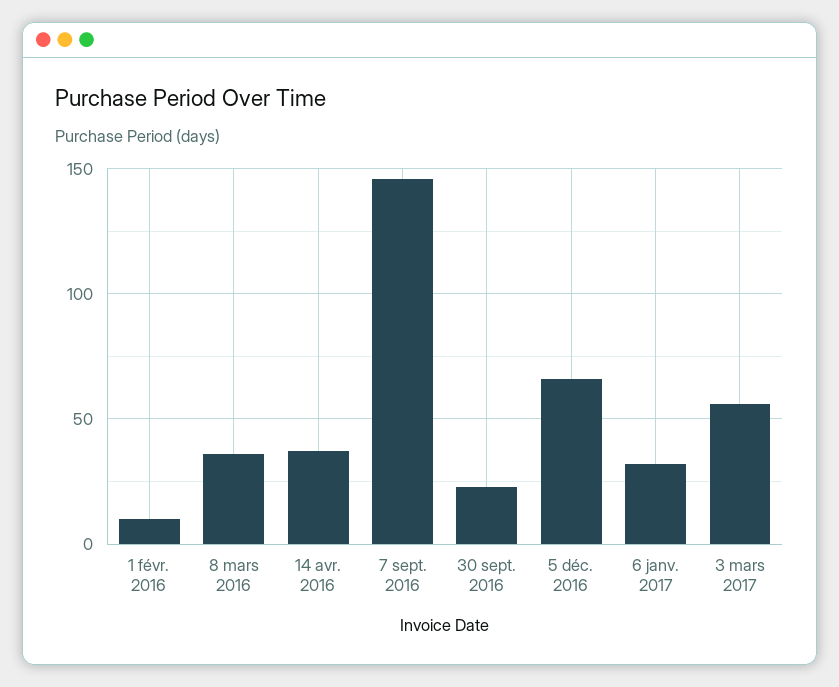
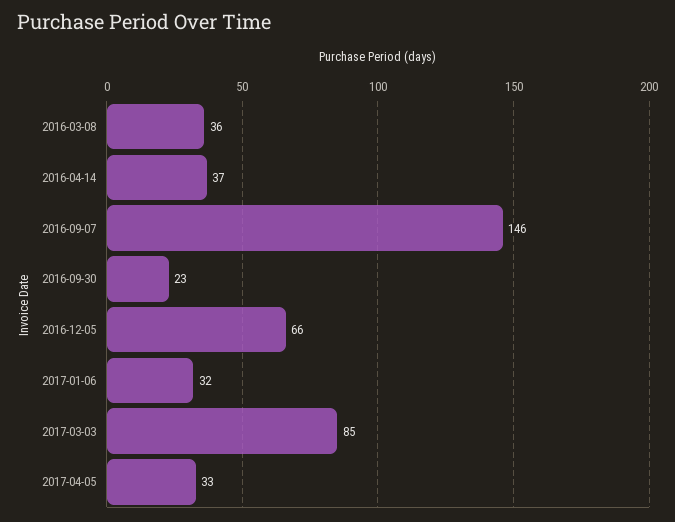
1 févr. 2016: 10 -> none
3 mars 2017: 55 -> 85
2017-04-05: none -> 33

